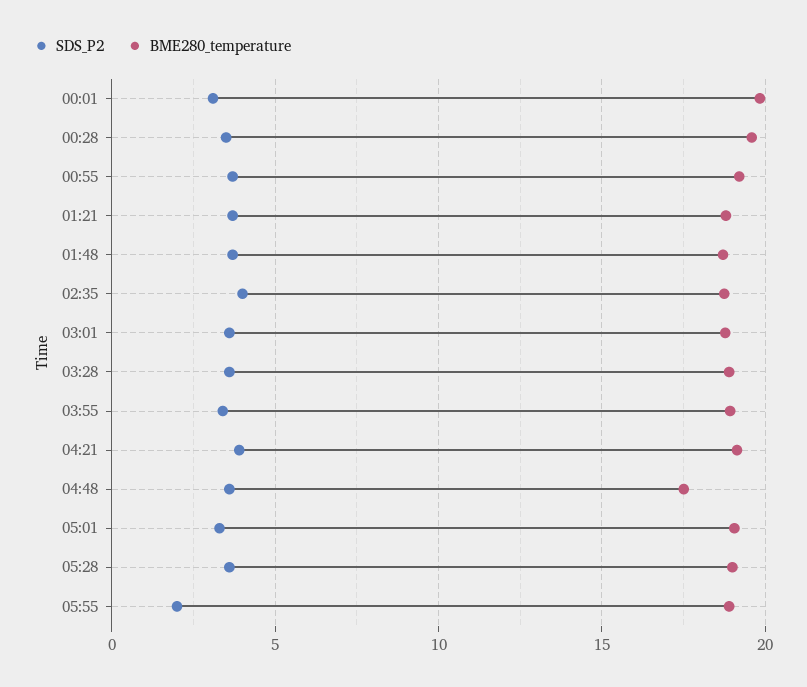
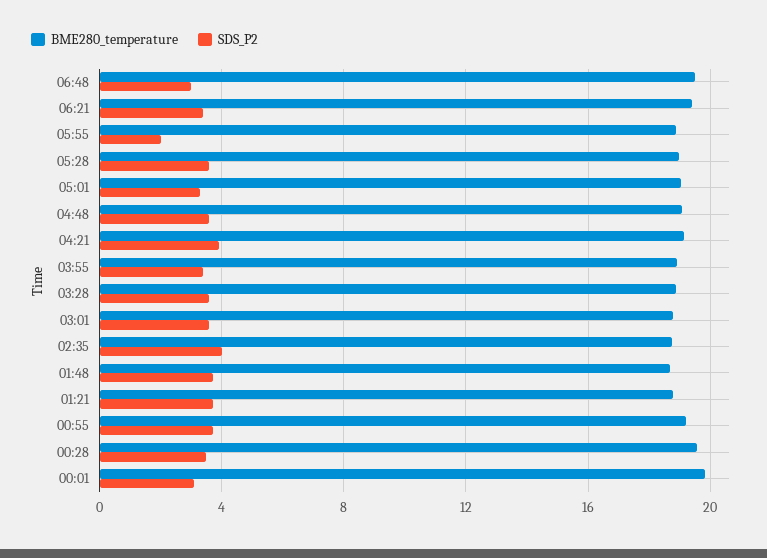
BME280_temperature, 04:48: 17.5 -> 19
BME280_temperature, 06:48: none -> 19.5
SDS_P2, 06:48: none -> 3
BME280_temperature, 06:21: none -> 19.5
SDS_P2, 06:21: none -> 3.5

